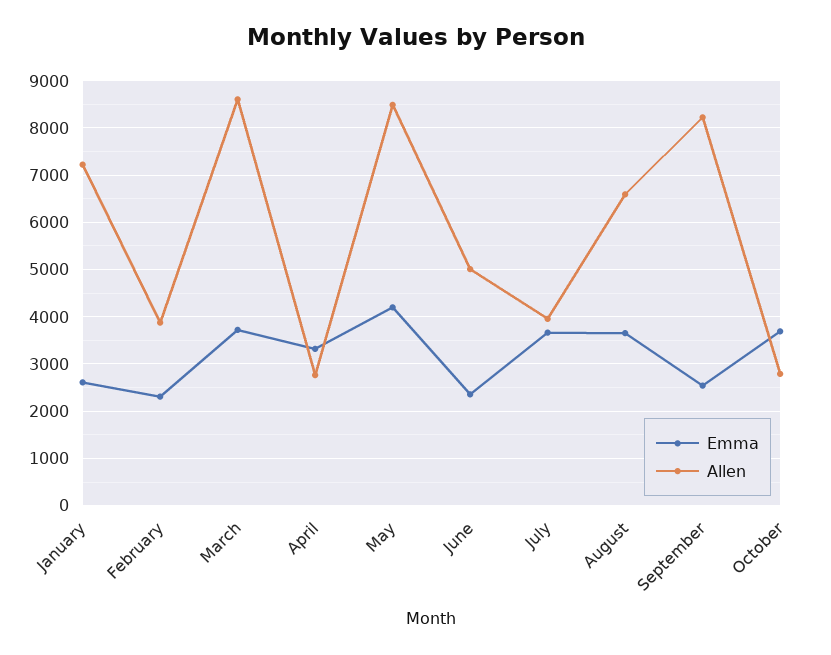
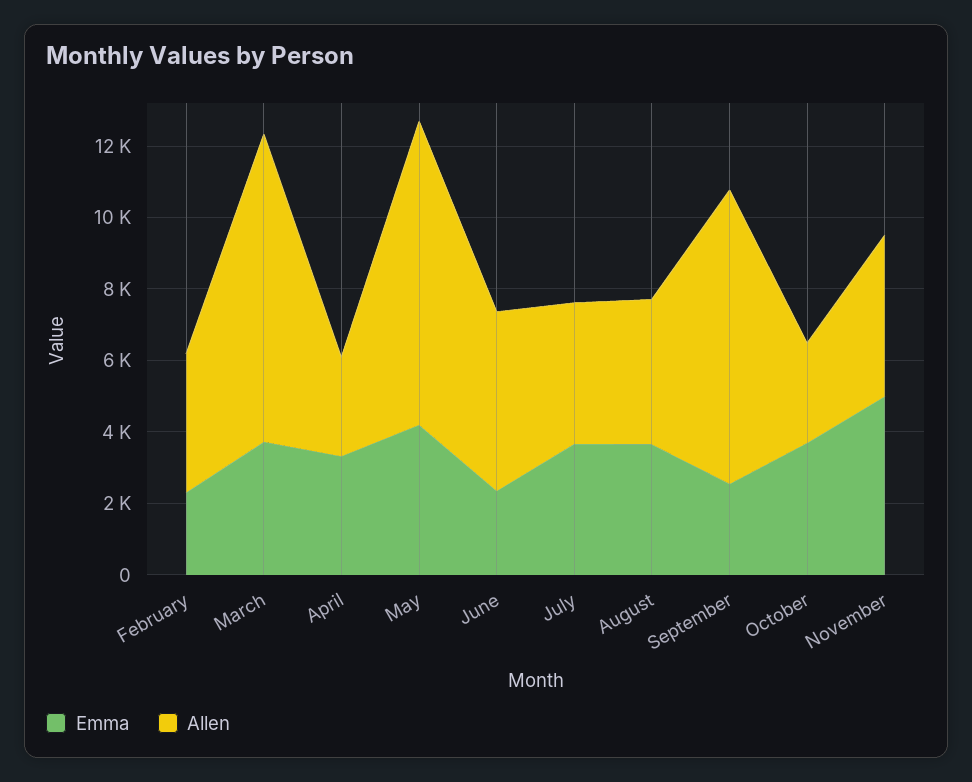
Emma, January: 2600 -> none
Allen, January: 7200 -> none
Allen, August: 6600 -> 4000
Emma, November: none -> 5000
Allen, November: none -> 4500

